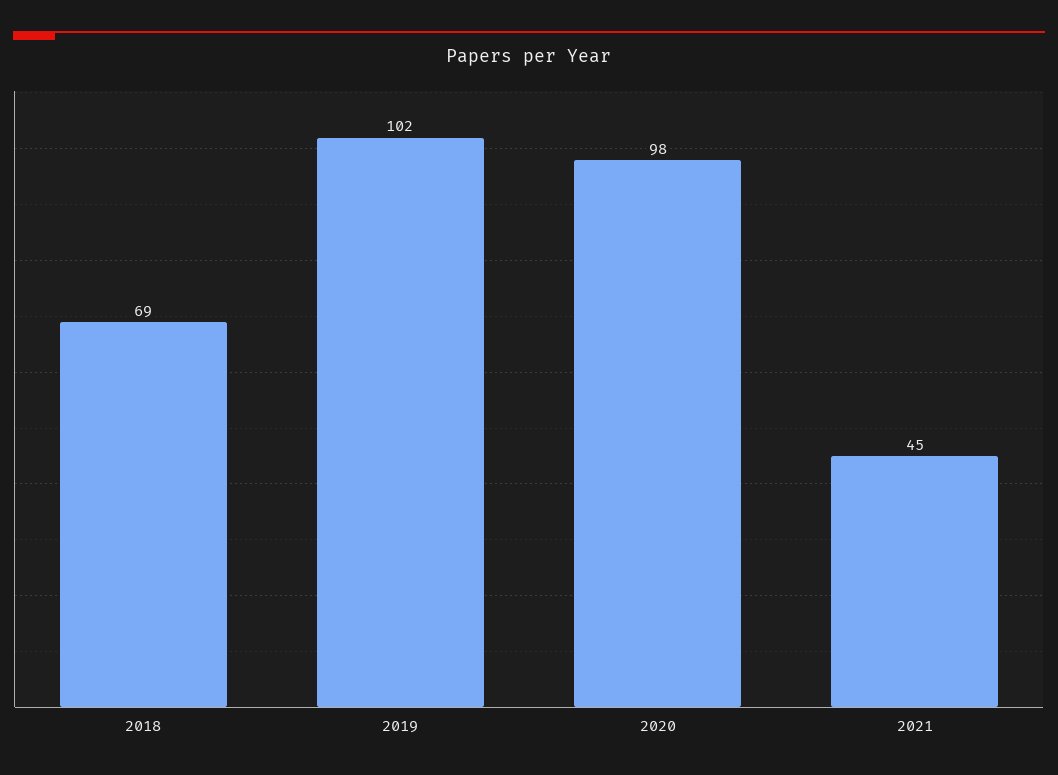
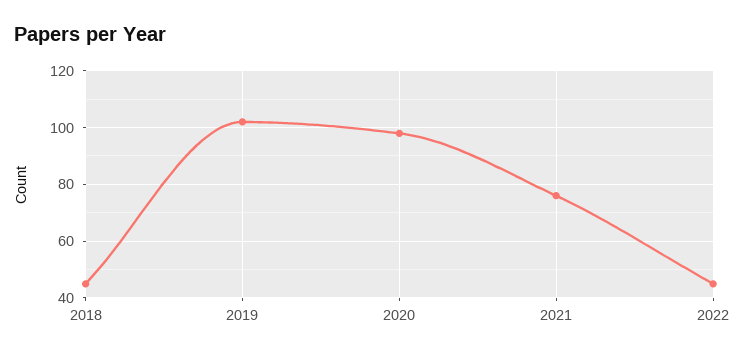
2018: 69 -> 45
2021: 45 -> 75
2022: none -> 45

